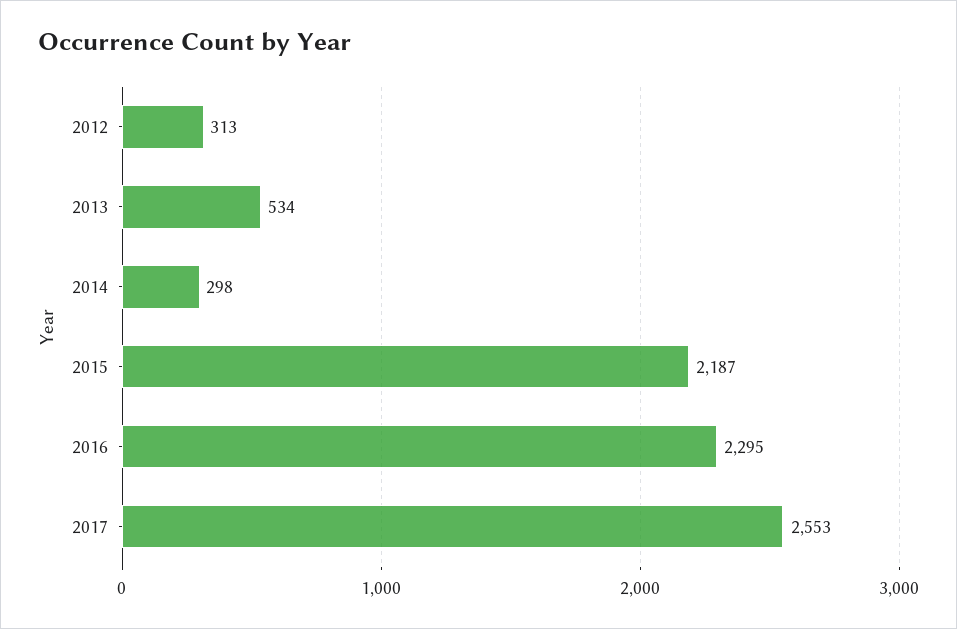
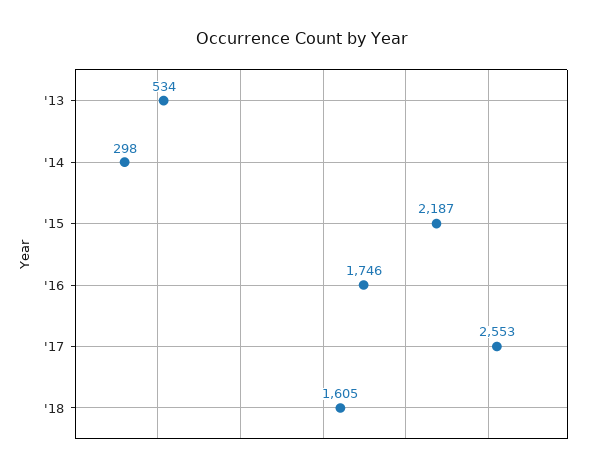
2012: 313 -> none
2016: 2295 -> 1746
'18: none -> 1605

